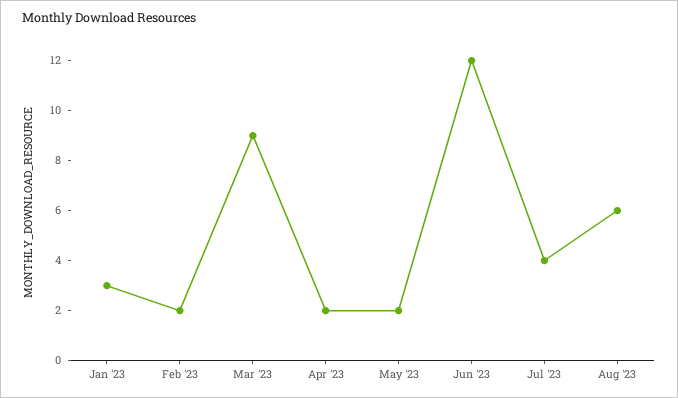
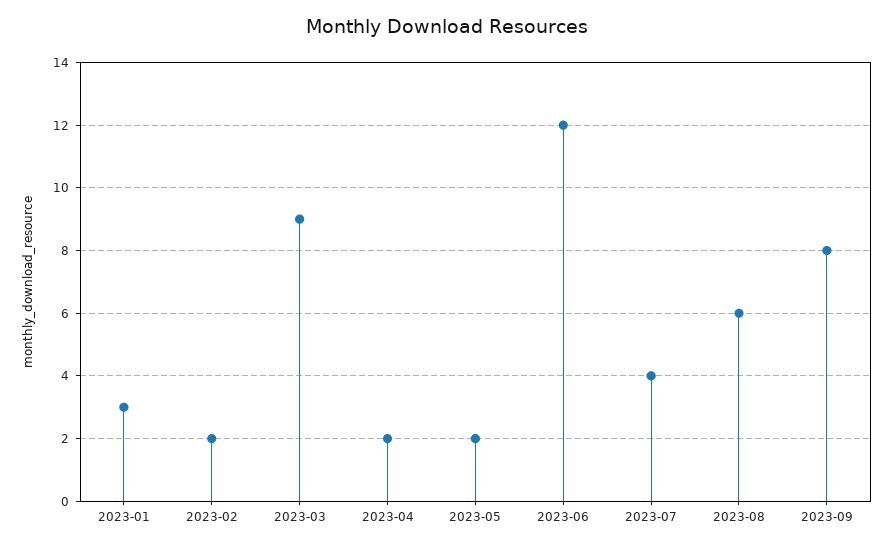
2023-09: none -> 8

